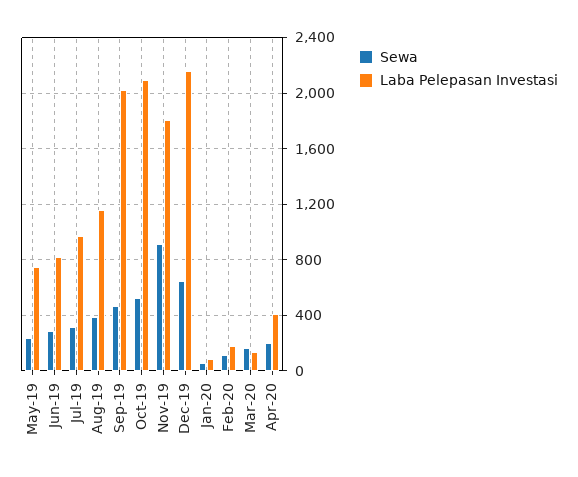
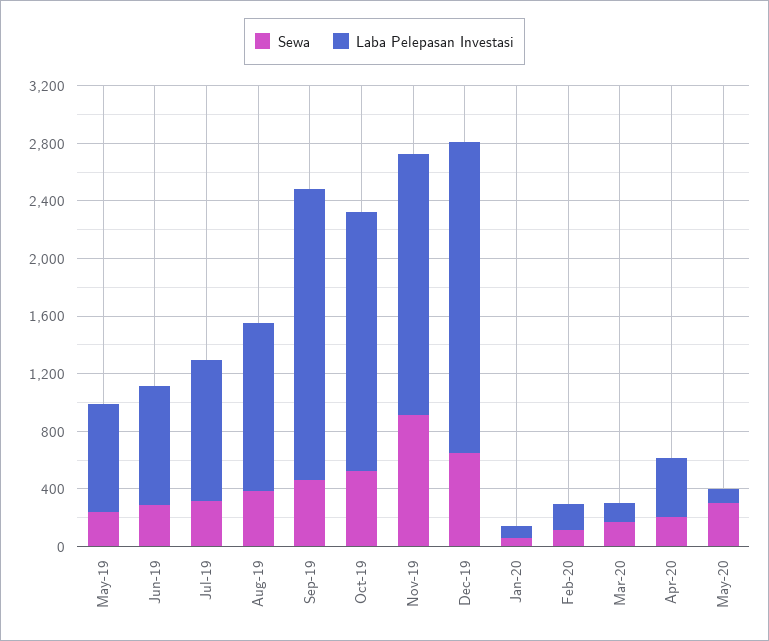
Laba Pelepasan Investasi, Oct-19: 2100 -> 1800
Sewa, May-20: none -> 300
Laba Pelepasan Investasi, May-20: none -> 100

